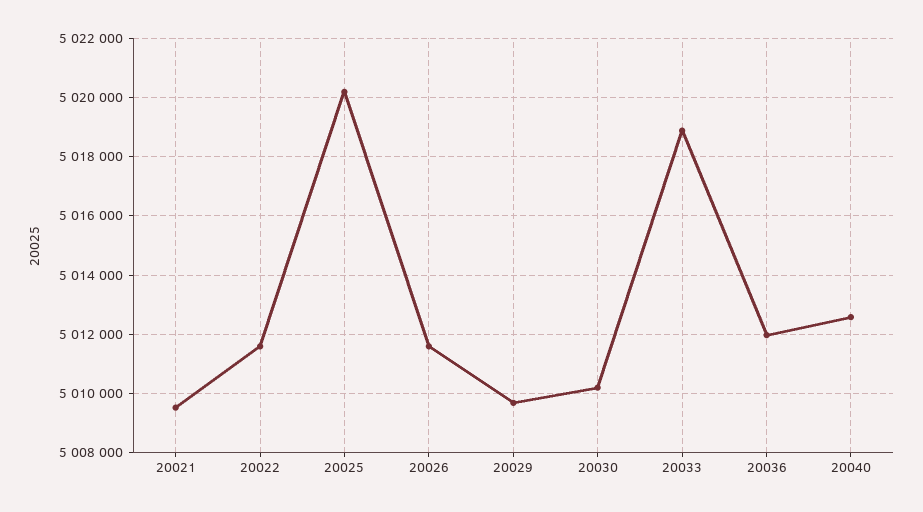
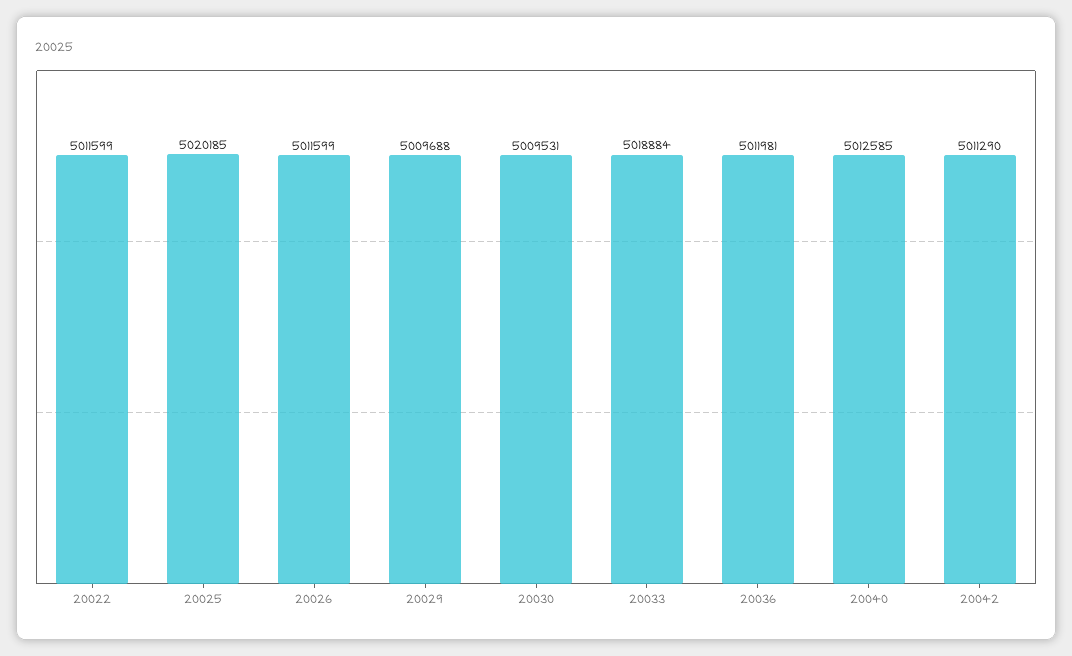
20021: 5009500 -> none
20030: 5010250 -> 5009531
20042: none -> 5011290

